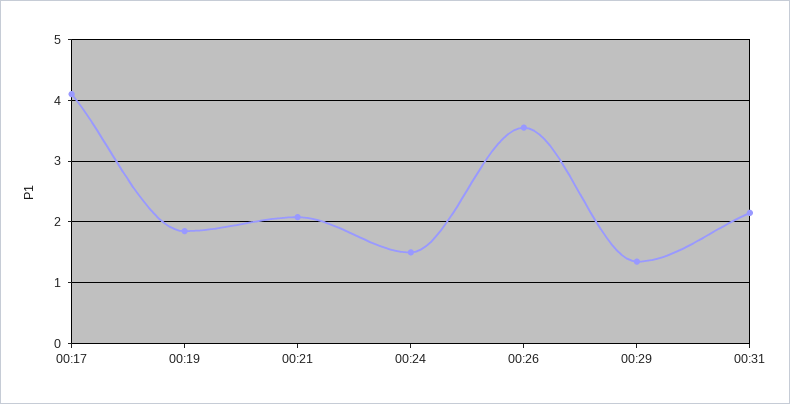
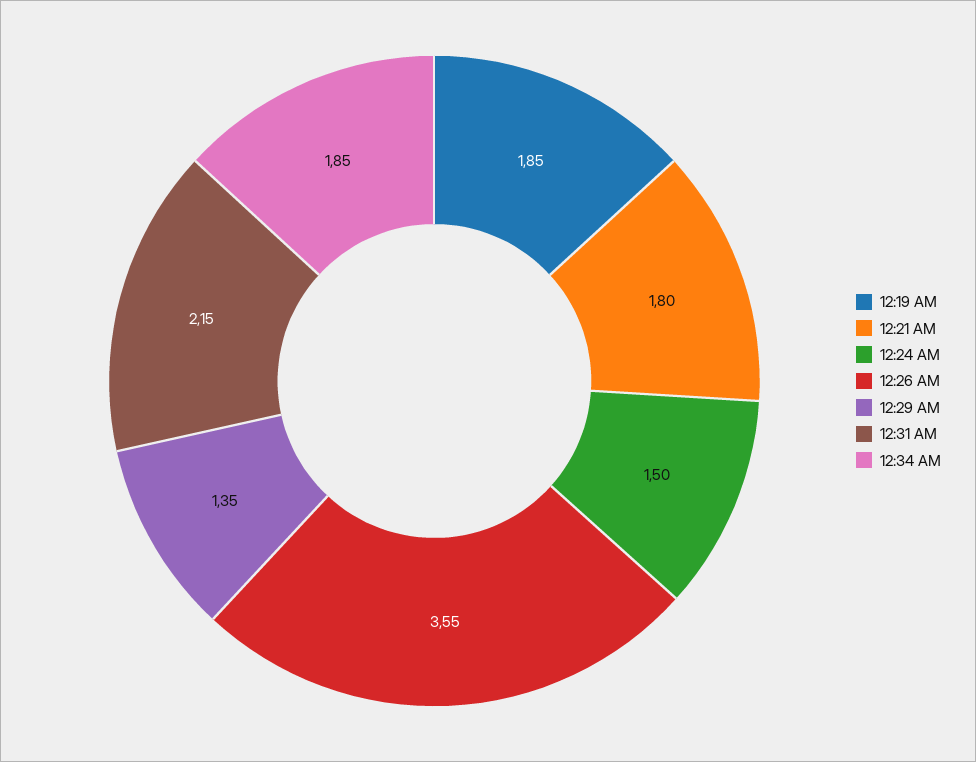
00:17: 4.1 -> none
00:21: 2.1 -> 1.8
12:34 AM: none -> 1.85

